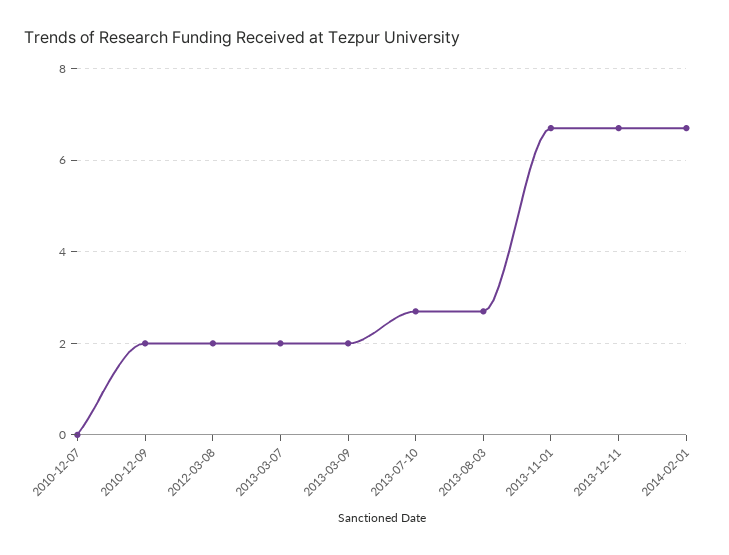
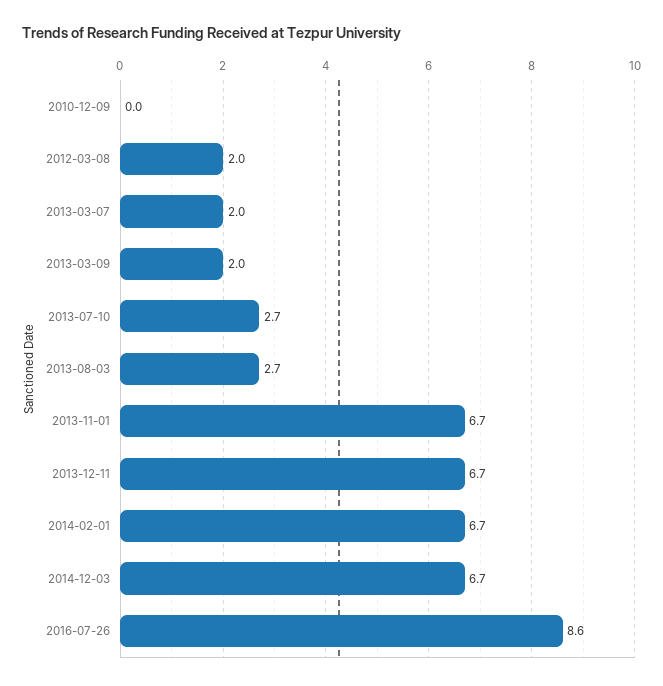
2010-12-07: 0 -> none
2010-12-09: 2 -> 0
2014-12-03: none -> 6.7
2016-07-26: none -> 8.6

